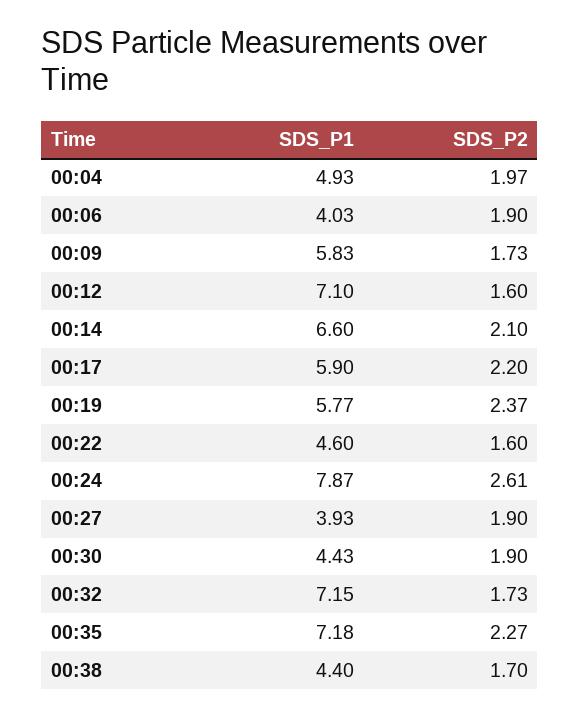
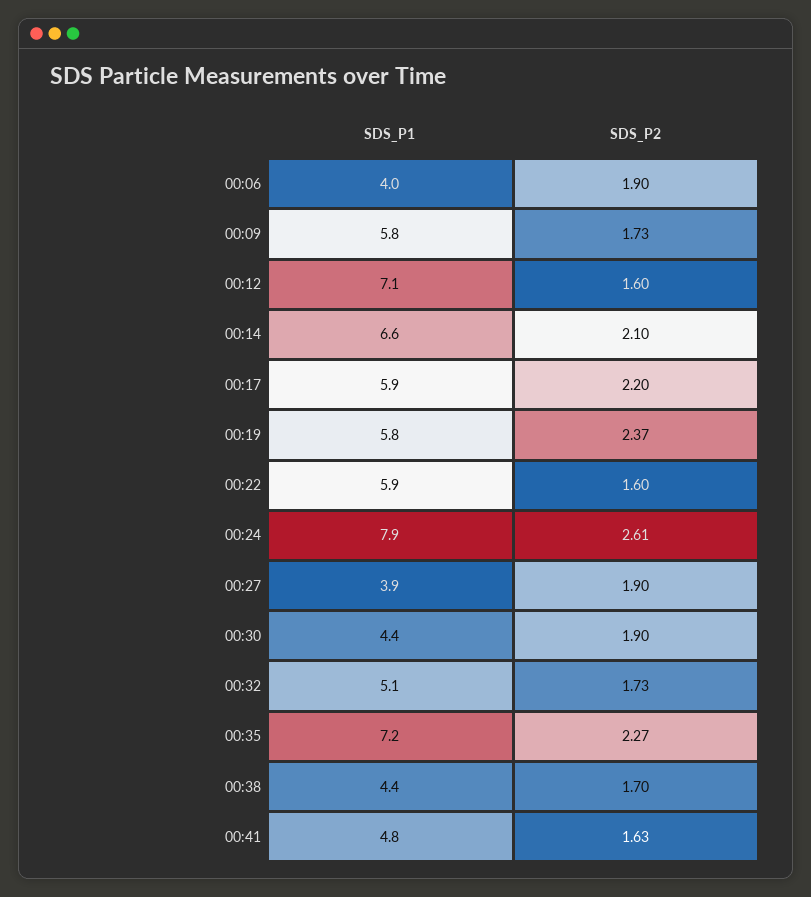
SDS_P1, 00:04: 4.93 -> none
SDS_P2, 00:04: 1.97 -> none
SDS_P1, 00:22: 4.6 -> 5.9
SDS_P1, 00:32: 7.15 -> 5.1
SDS_P1, 00:41: none -> 4.8
SDS_P2, 00:41: none -> 1.63

